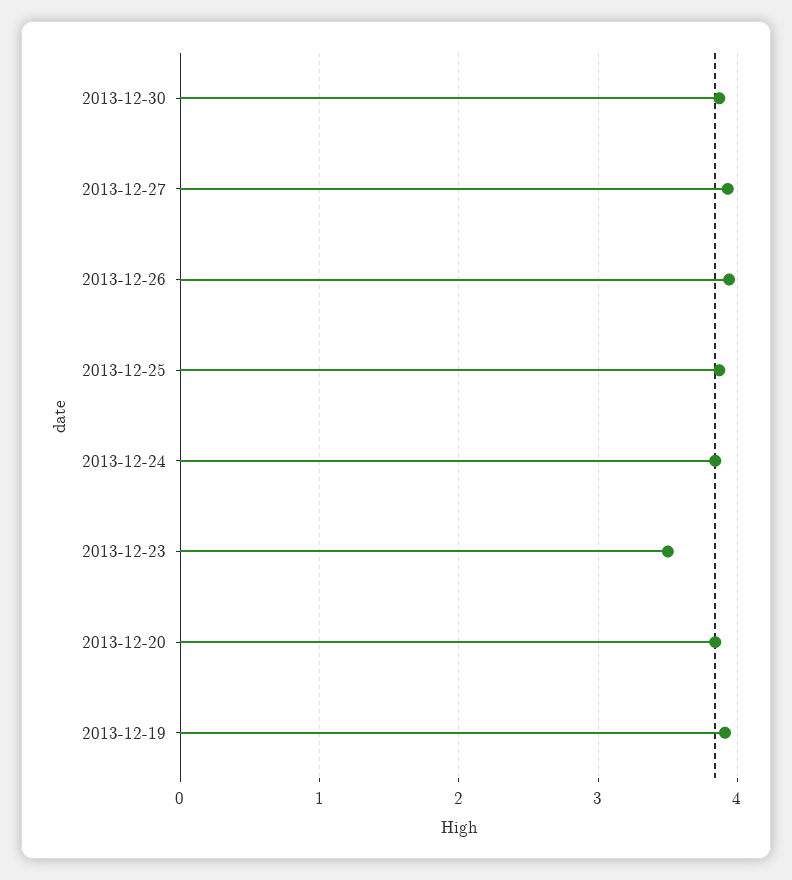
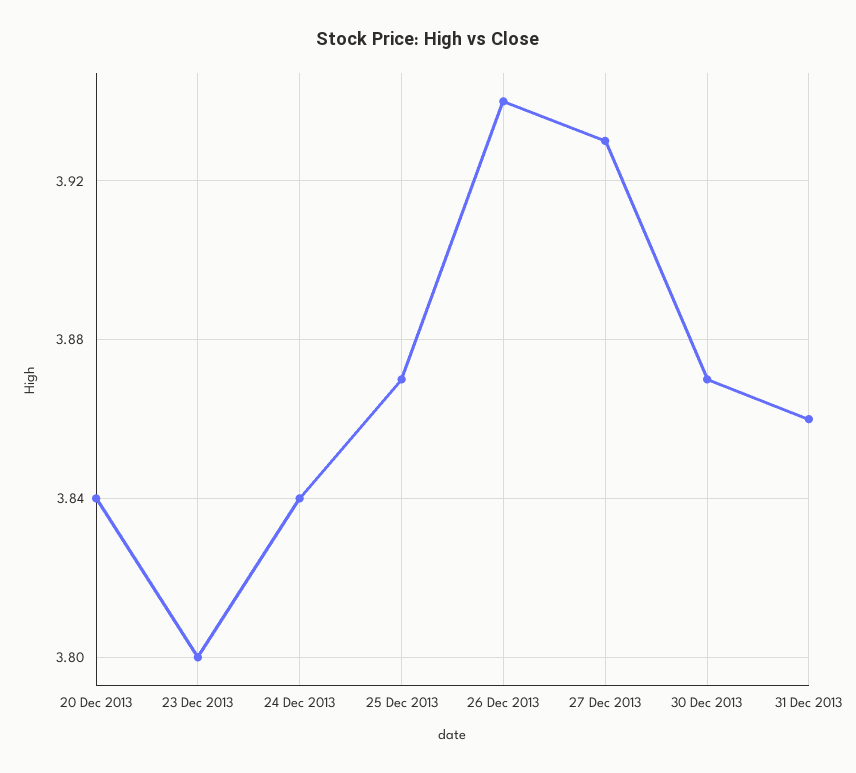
2013-12-23: 3.5 -> 3.8
2013-12-19: 3.9 -> none
31 Dec 2013: none -> 3.86

